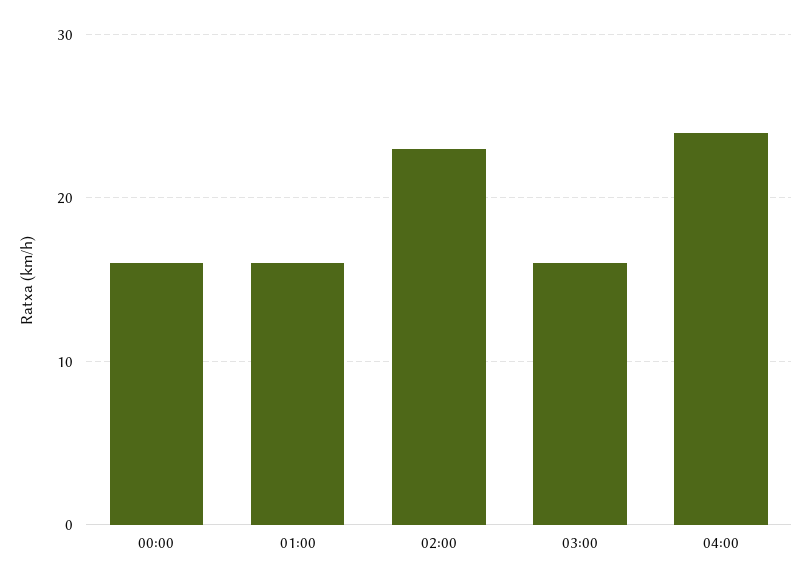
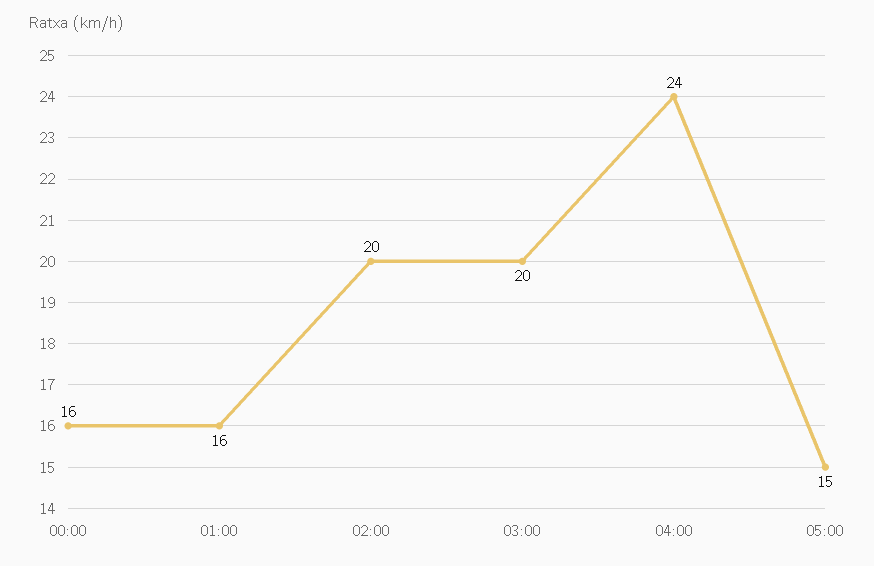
02:00: 23 -> 20
03:00: 16 -> 20
05:00: none -> 15

